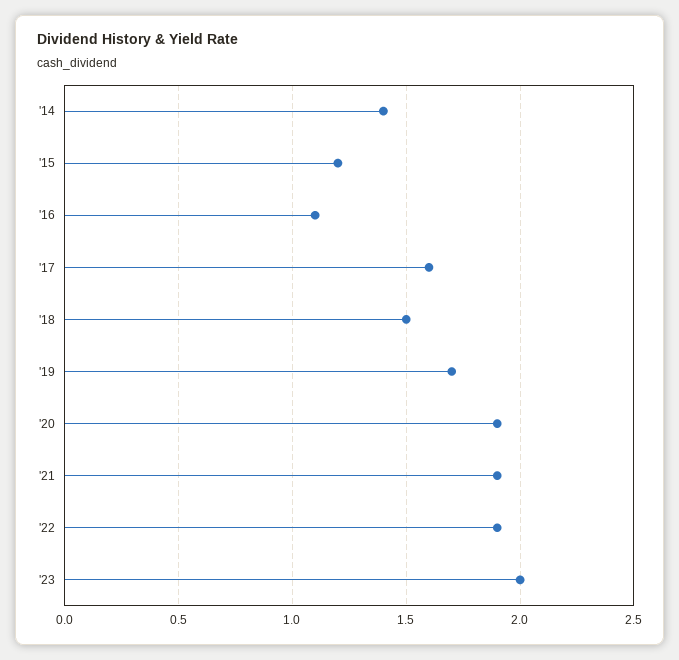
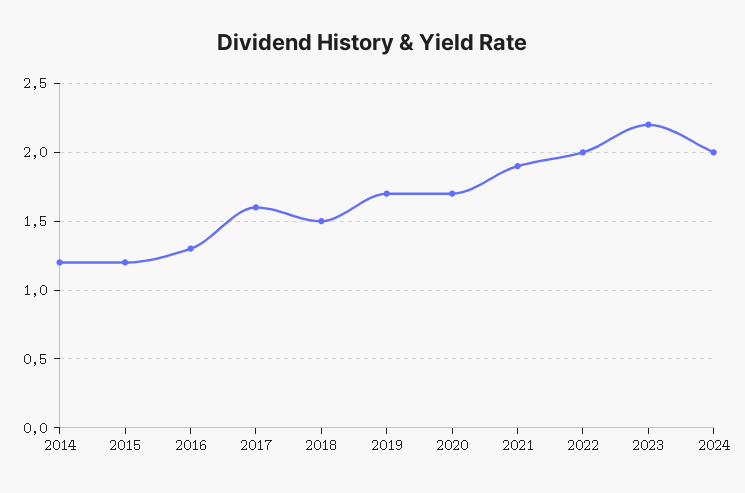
'14: 1.4 -> 1.2
'16: 1.1 -> 1.3
'20: 1.9 -> 1.7
'22: 1.9 -> 2
'23: 2 -> 2.2
2024: none -> 2

